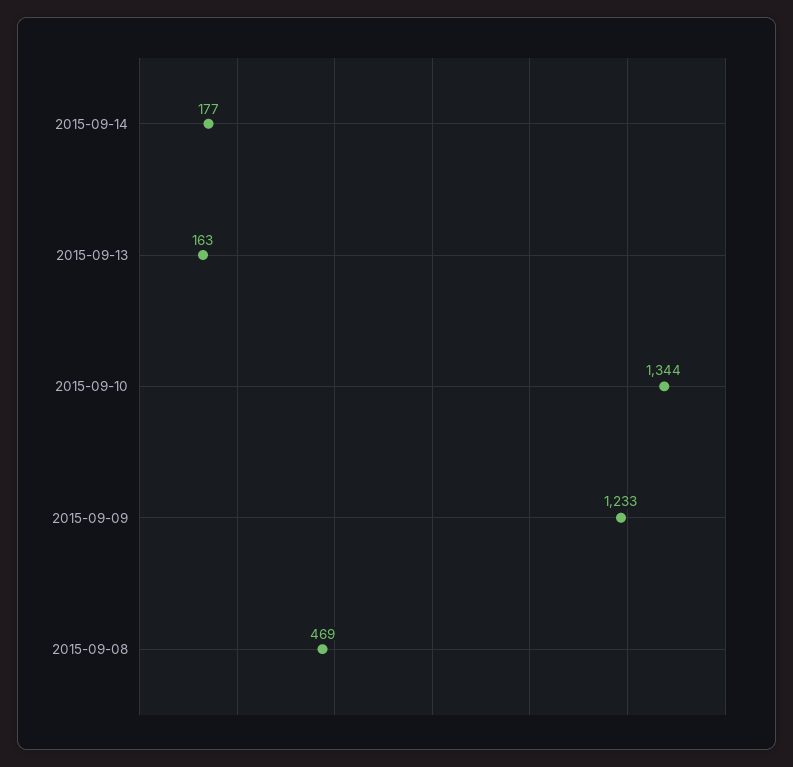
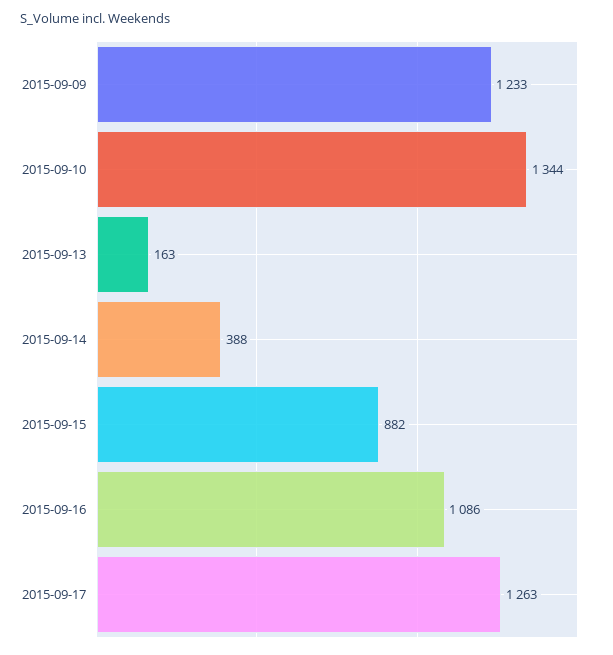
2015-09-14: 177 -> 388
2015-09-08: 469 -> none
2015-09-15: none -> 882
2015-09-16: none -> 1086
2015-09-17: none -> 1263

